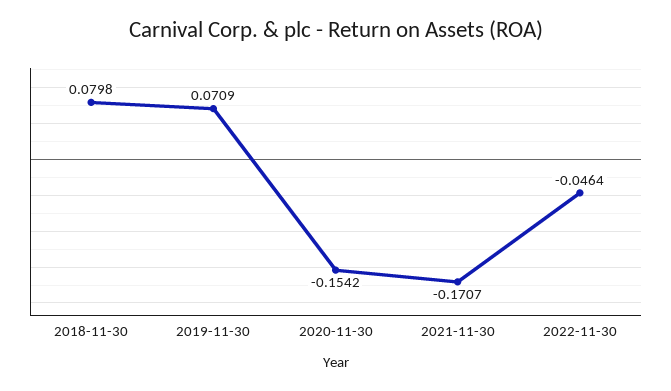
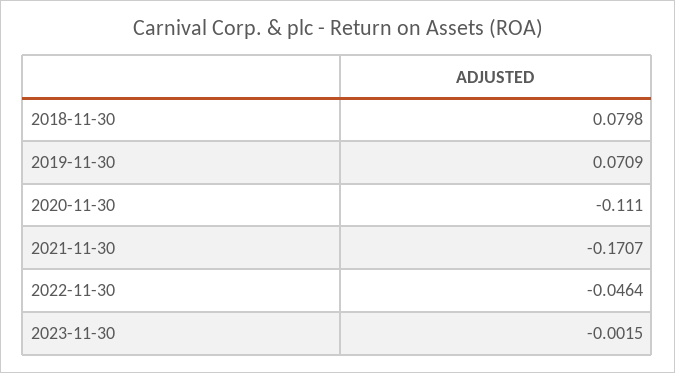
2020-11-30: -0.1542 -> -0.111
2023-11-30: none -> -0.0015

